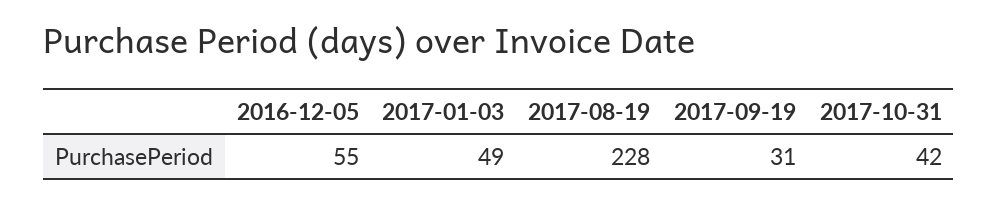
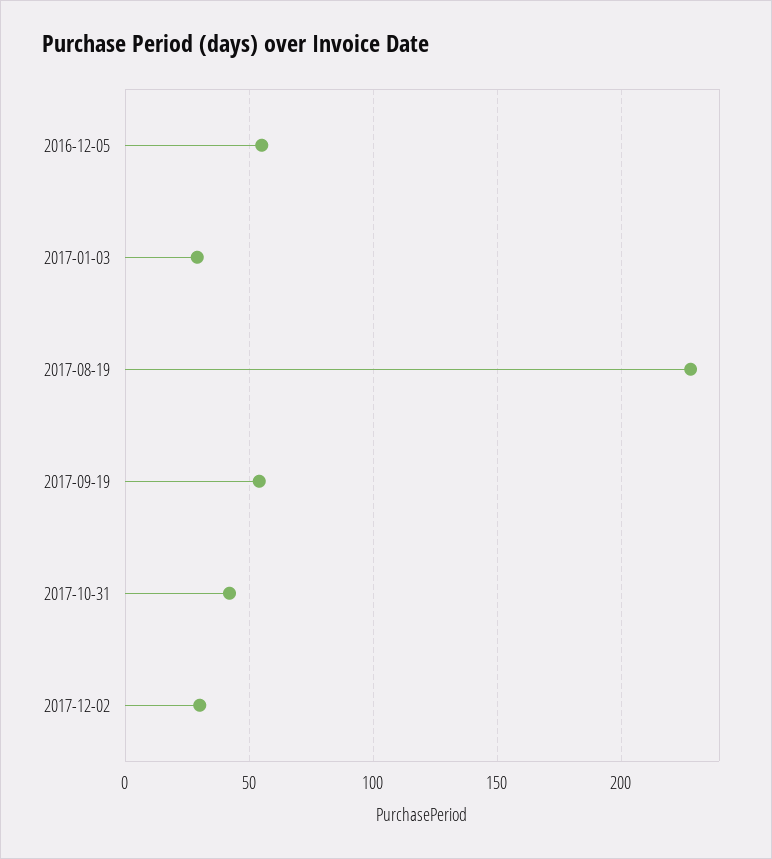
2017-01-03: 49 -> 30
2017-09-19: 31 -> 55
2017-12-02: none -> 30

